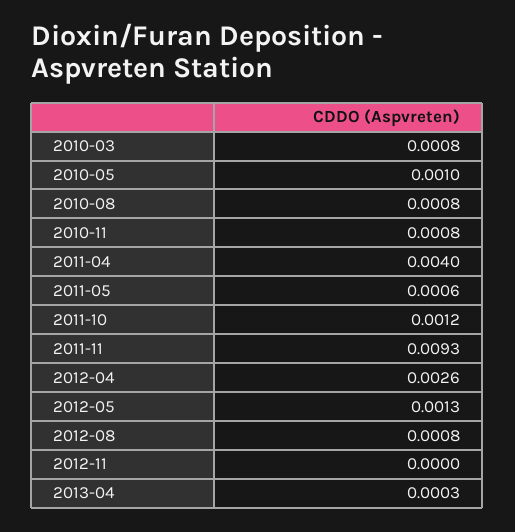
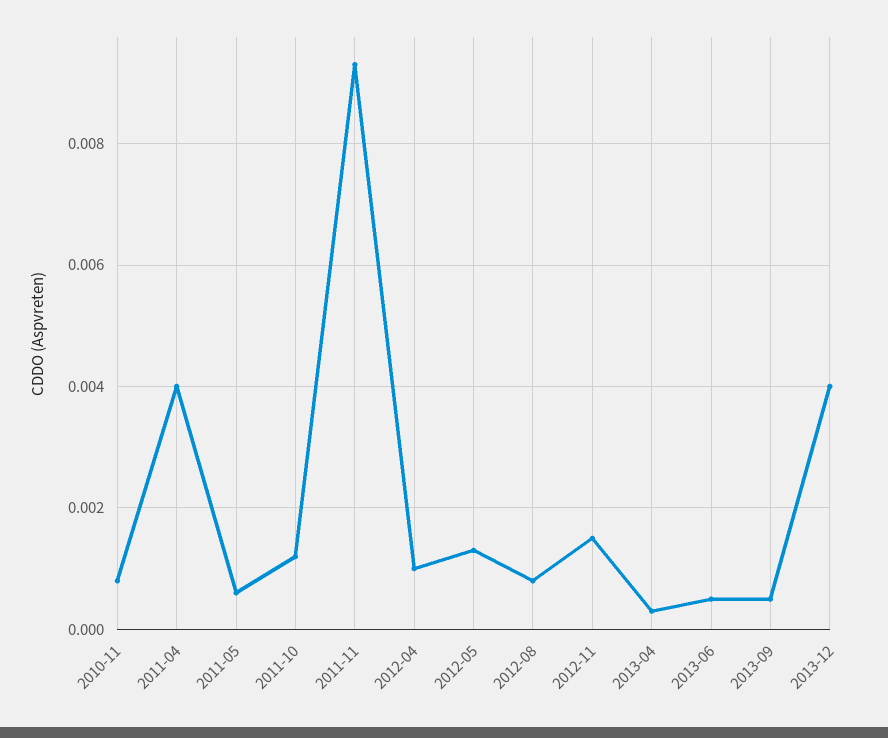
2010-03: 0.0008 -> none
2010-05: 0.001 -> none
2010-08: 0.0008 -> none
2012-04: 0.0026 -> 0.001
2012-11: 0 -> 0.0015
2013-06: none -> 0.0005
2013-09: none -> 0.0005
2013-12: none -> 0.004

